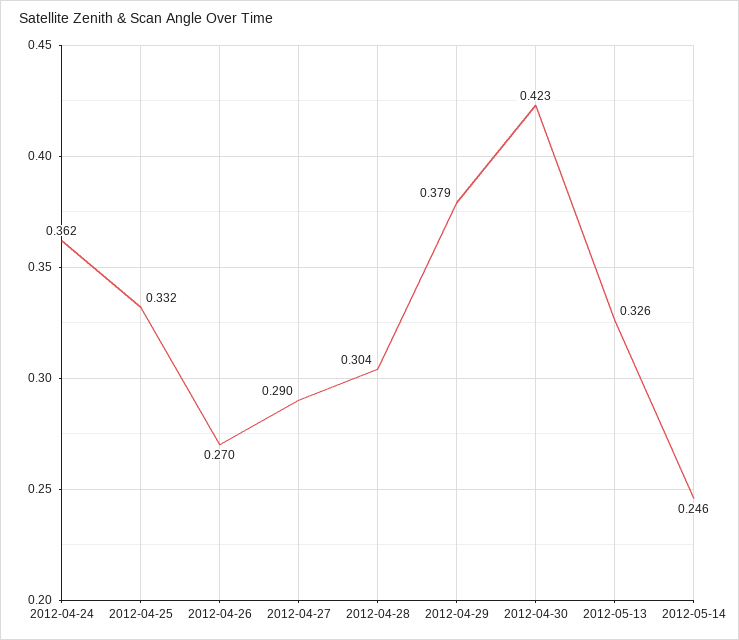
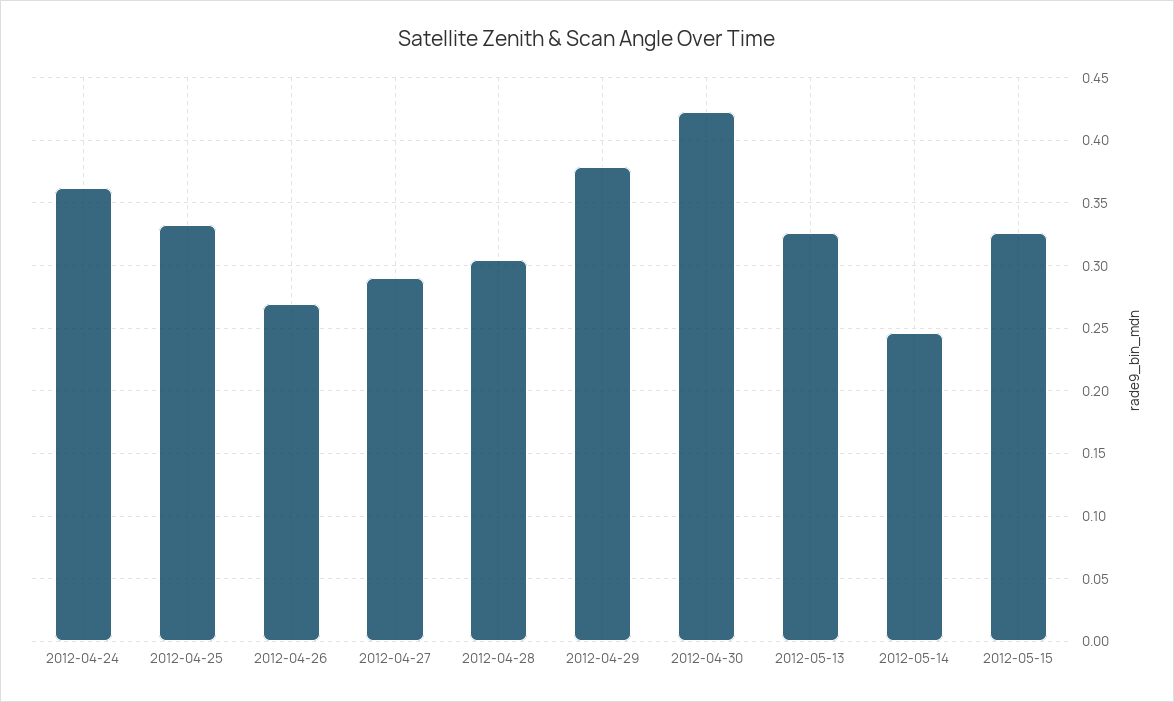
2012-05-15: none -> 0.325

